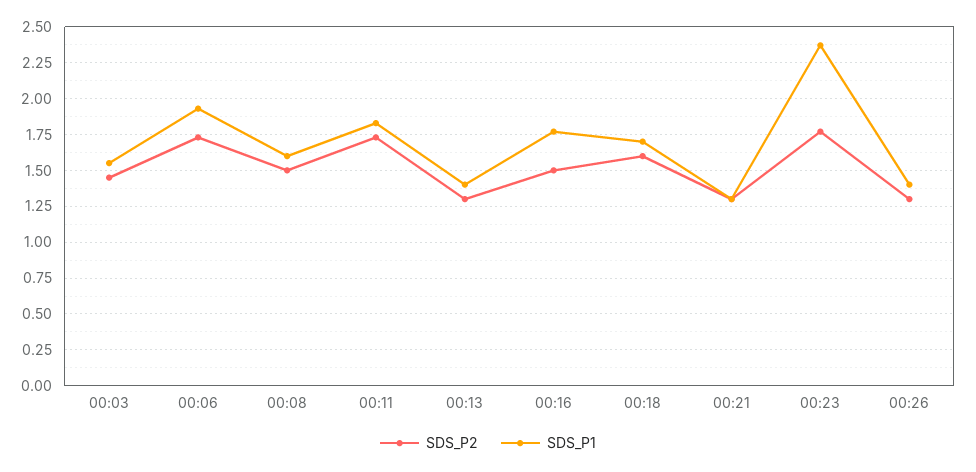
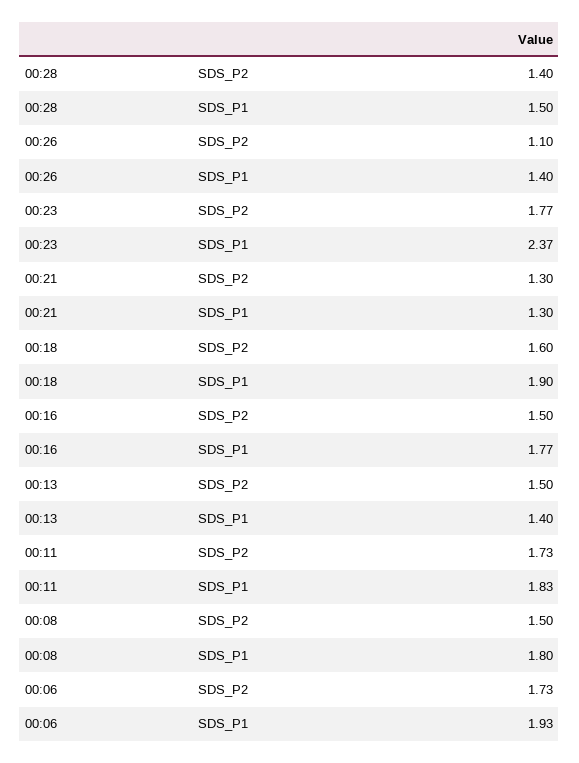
SDS_P2, 00:03: 1.45 -> none
SDS_P1, 00:03: 1.55 -> none
SDS_P1, 00:08: 1.6 -> 1.8
SDS_P2, 00:13: 1.3 -> 1.5
SDS_P1, 00:18: 1.7 -> 1.9
SDS_P2, 00:26: 1.3 -> 1.1
SDS_P2, 00:28: none -> 1.4
SDS_P1, 00:28: none -> 1.5

